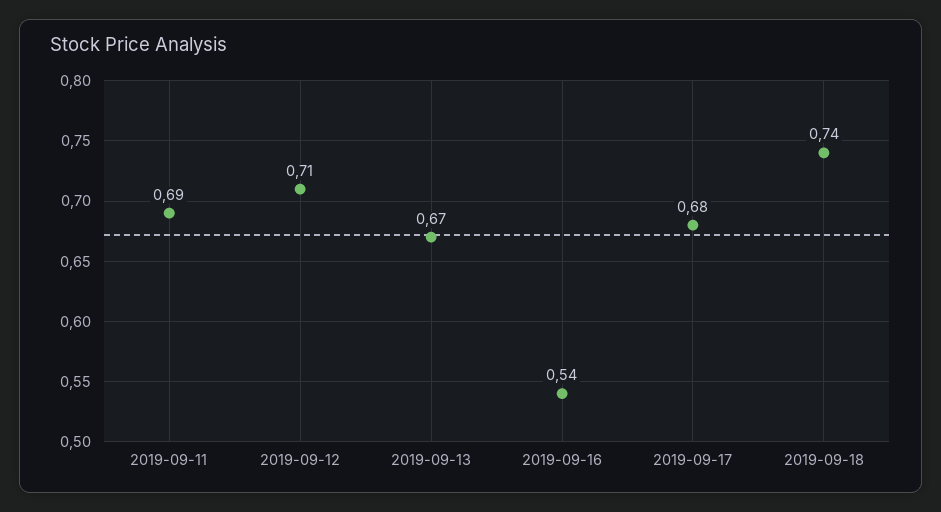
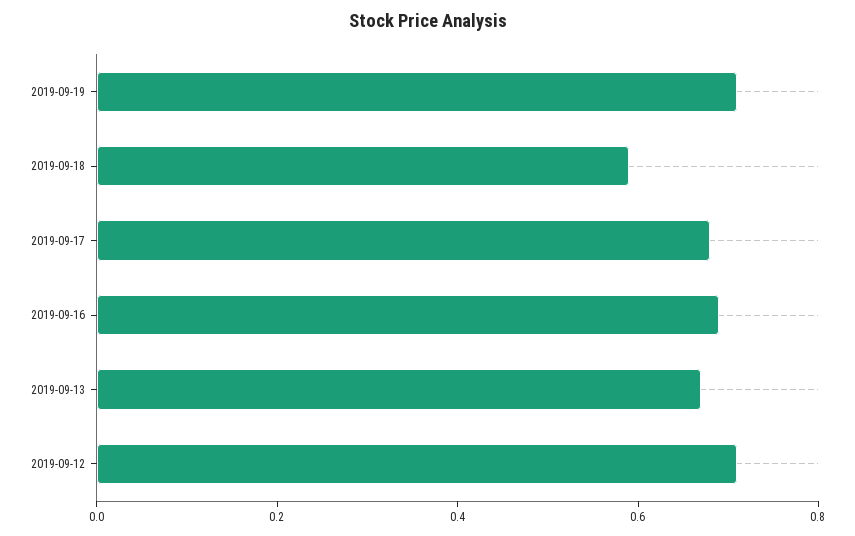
2019-09-11: 0.69 -> none
2019-09-16: 0.54 -> 0.7
2019-09-18: 0.74 -> 0.6
2019-09-19: none -> 0.7

